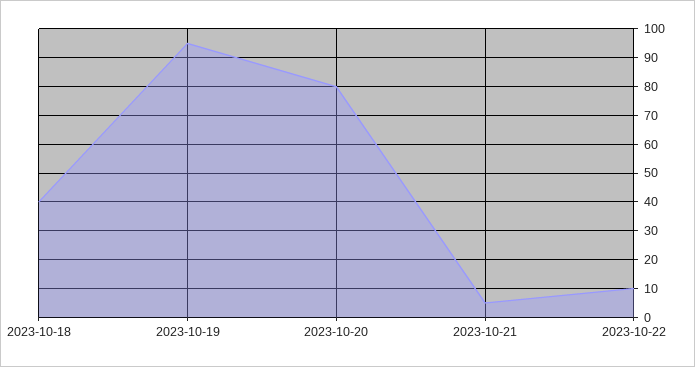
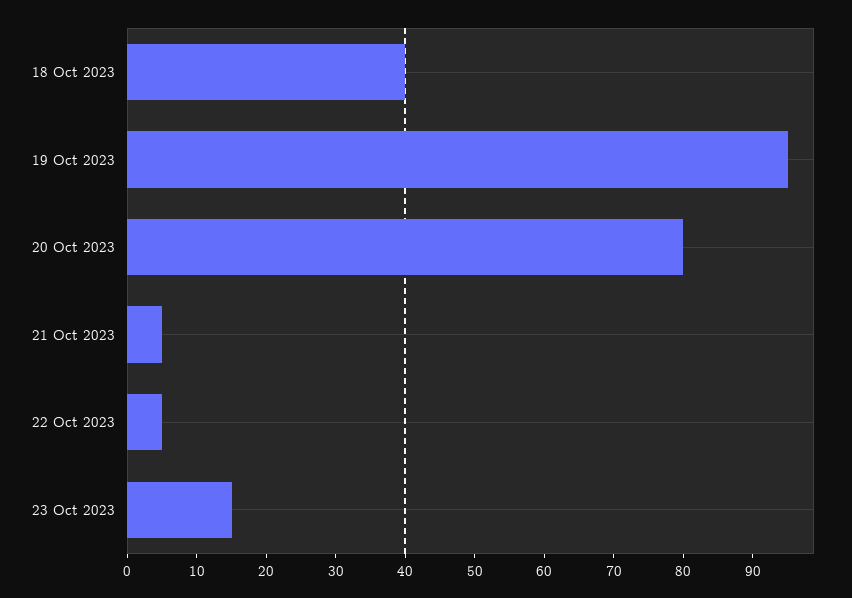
2023-10-22: 10 -> 5
23 Oct 2023: none -> 15

